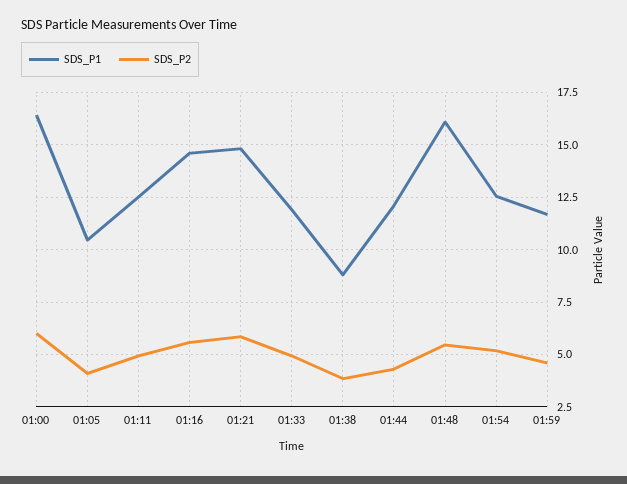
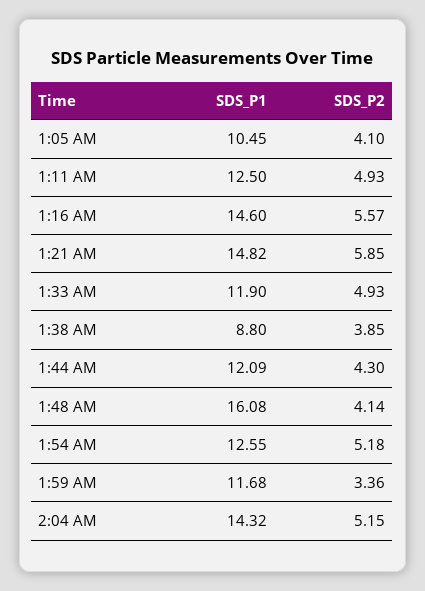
SDS_P1, 01:00: 16.5 -> none
SDS_P2, 01:00: 6 -> none
SDS_P2, 01:48: 5.5 -> 4.14
SDS_P2, 01:59: 4.5 -> 3.36
SDS_P1, 2:04 AM: none -> 14.32
SDS_P2, 2:04 AM: none -> 5.15

